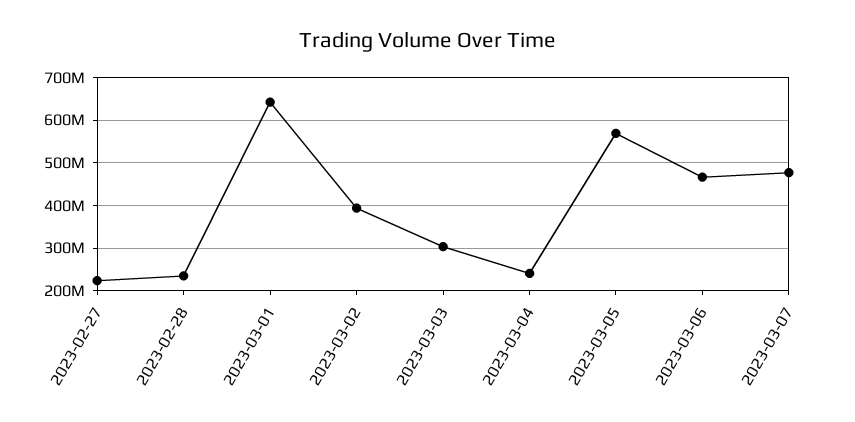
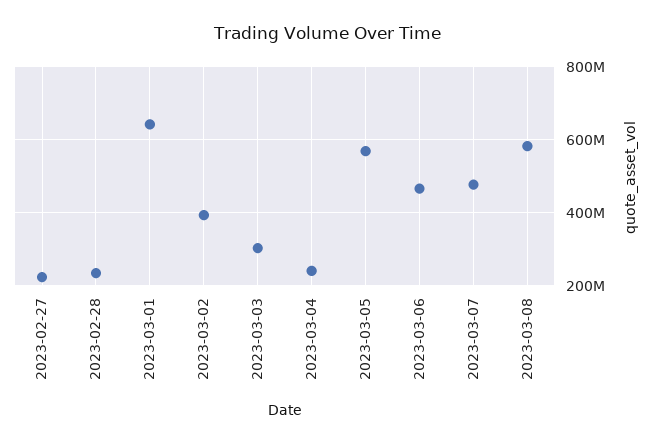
2023-03-08: none -> 580000000

